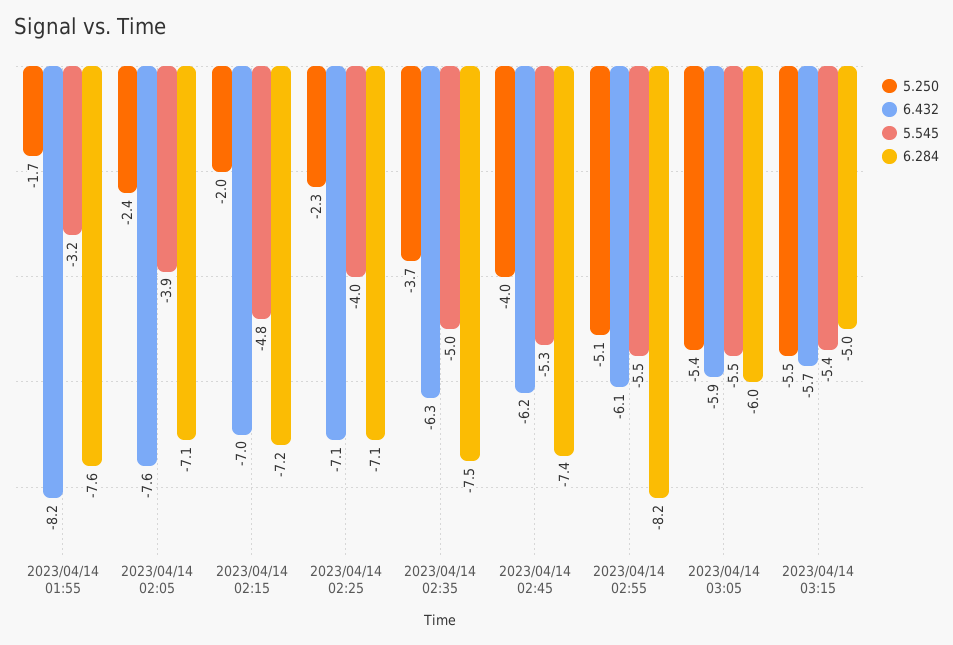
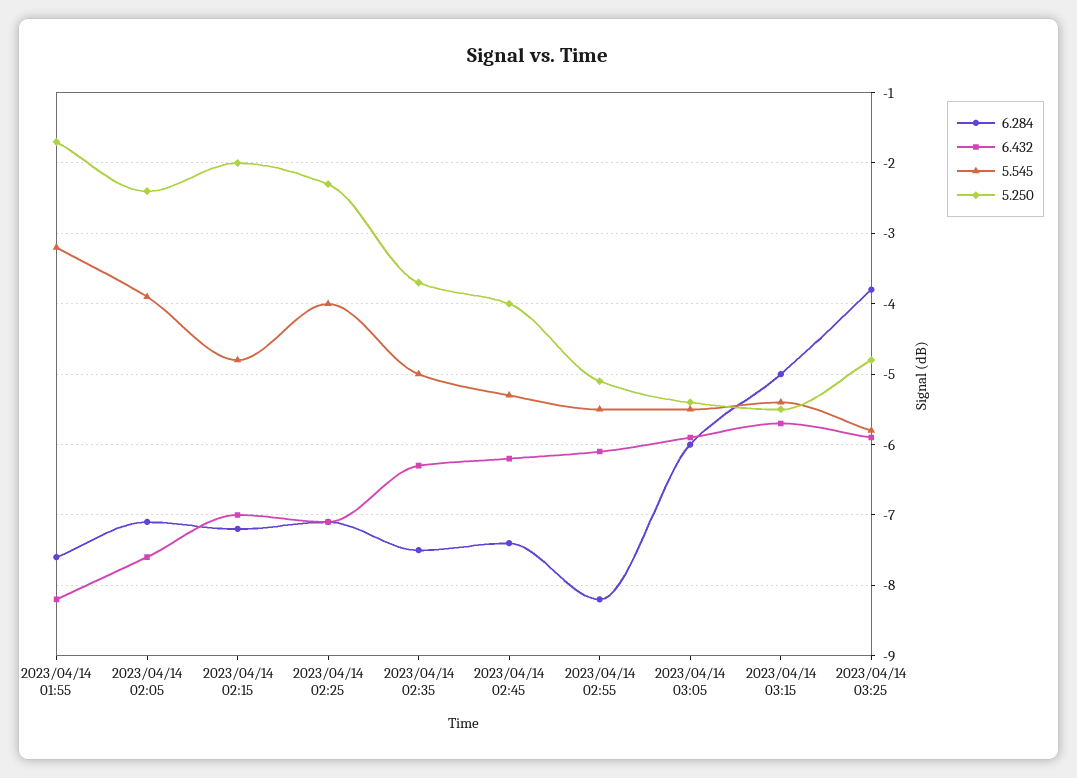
6.284, 2023/04/14 03:25: none -> -3.8
6.432, 2023/04/14 03:25: none -> -5.9
5.545, 2023/04/14 03:25: none -> -5.8
5.250, 2023/04/14 03:25: none -> -4.8

